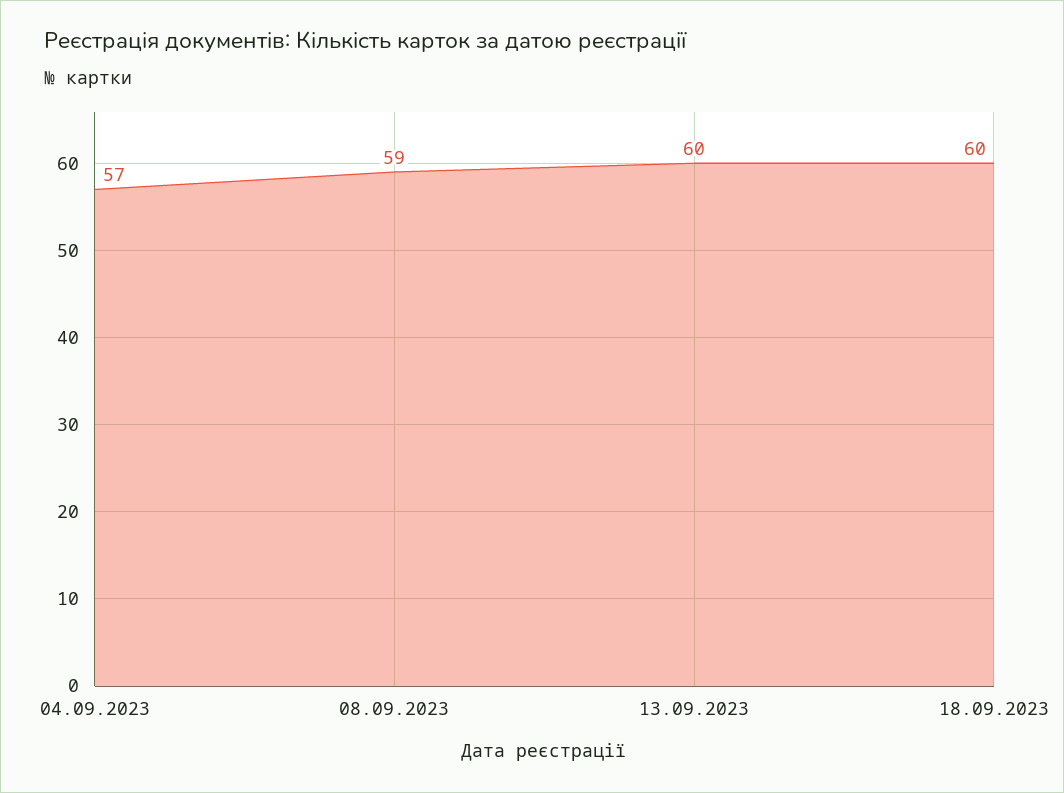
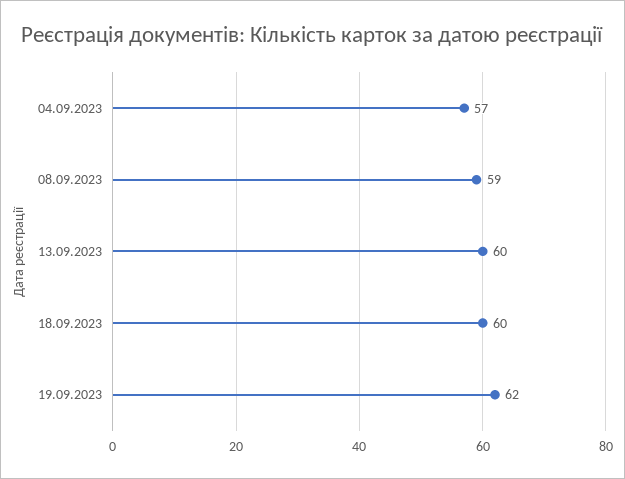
19.09.2023: none -> 62

